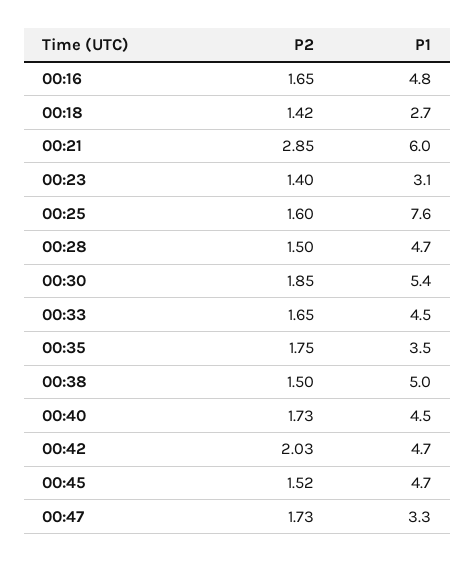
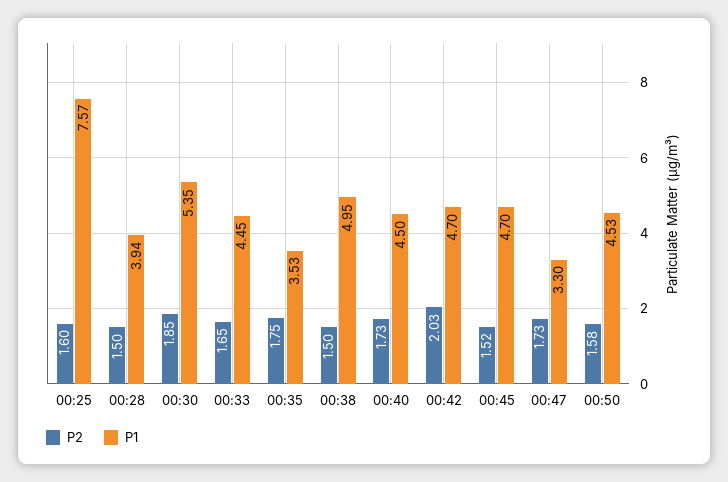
P2, 00:16: 1.65 -> none
P1, 00:16: 4.8 -> none
P2, 00:18: 1.42 -> none
P1, 00:18: 2.7 -> none
P2, 00:21: 2.85 -> none
P1, 00:21: 6 -> none
P2, 00:23: 1.4 -> none
P1, 00:23: 3.1 -> none
P1, 00:28: 4.7 -> 3.94
P2, 00:50: none -> 1.58
P1, 00:50: none -> 4.53

